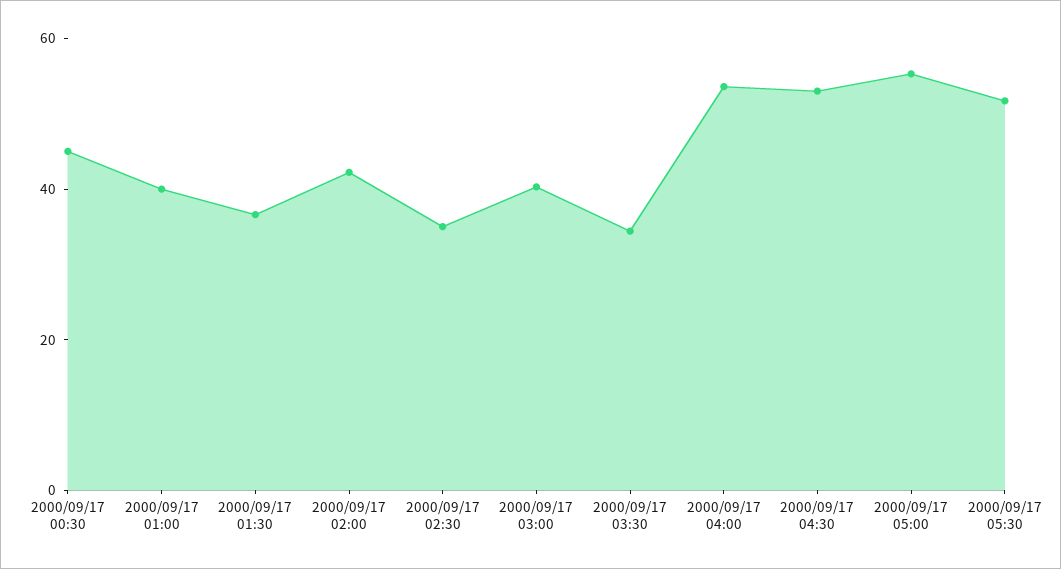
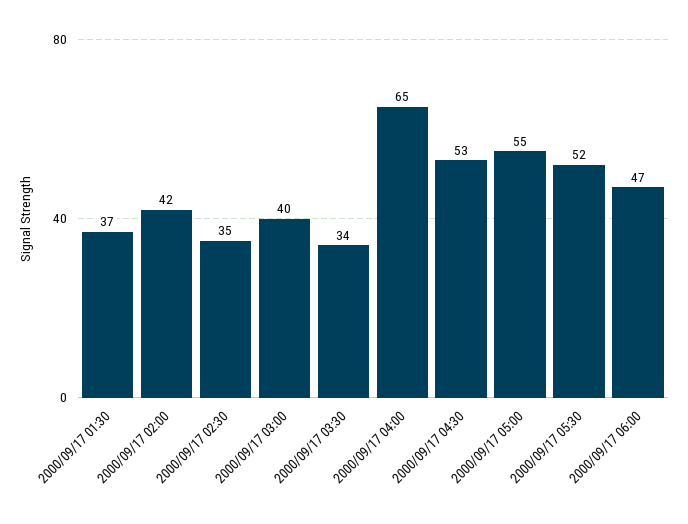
2000/09/17 00:30: 45 -> none
2000/09/17 01:00: 40 -> none
2000/09/17 04:00: 55 -> 65
2000/09/17 06:00: none -> 47

